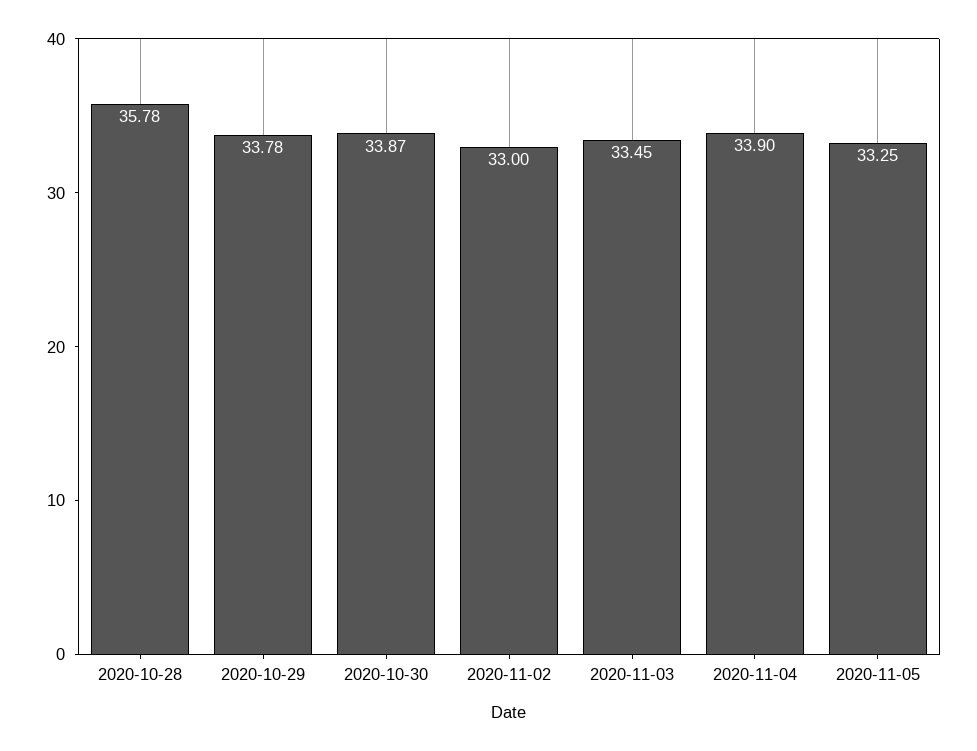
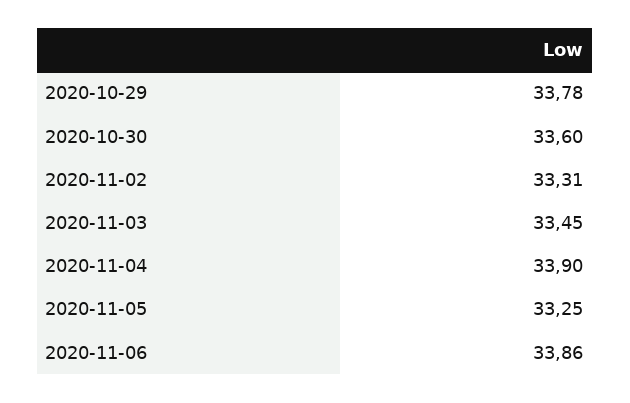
2020-10-28: 35.78 -> none
2020-10-30: 33.87 -> 33.6
2020-11-02: 33 -> 33.31
2020-11-06: none -> 33.86

